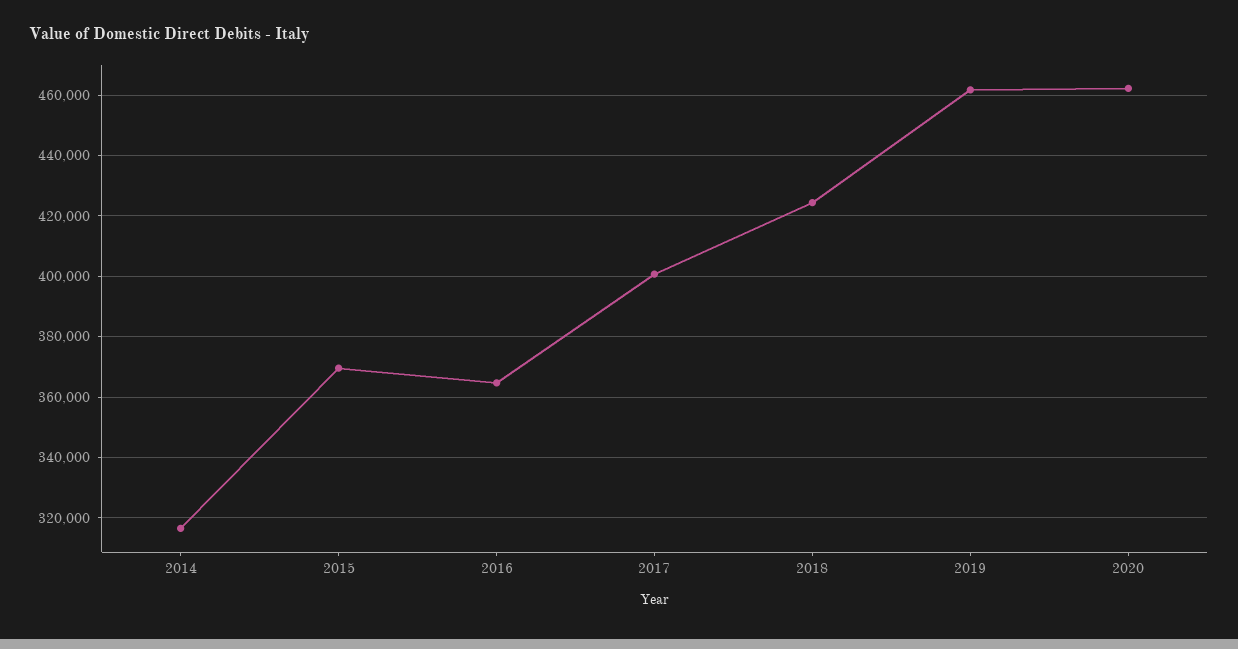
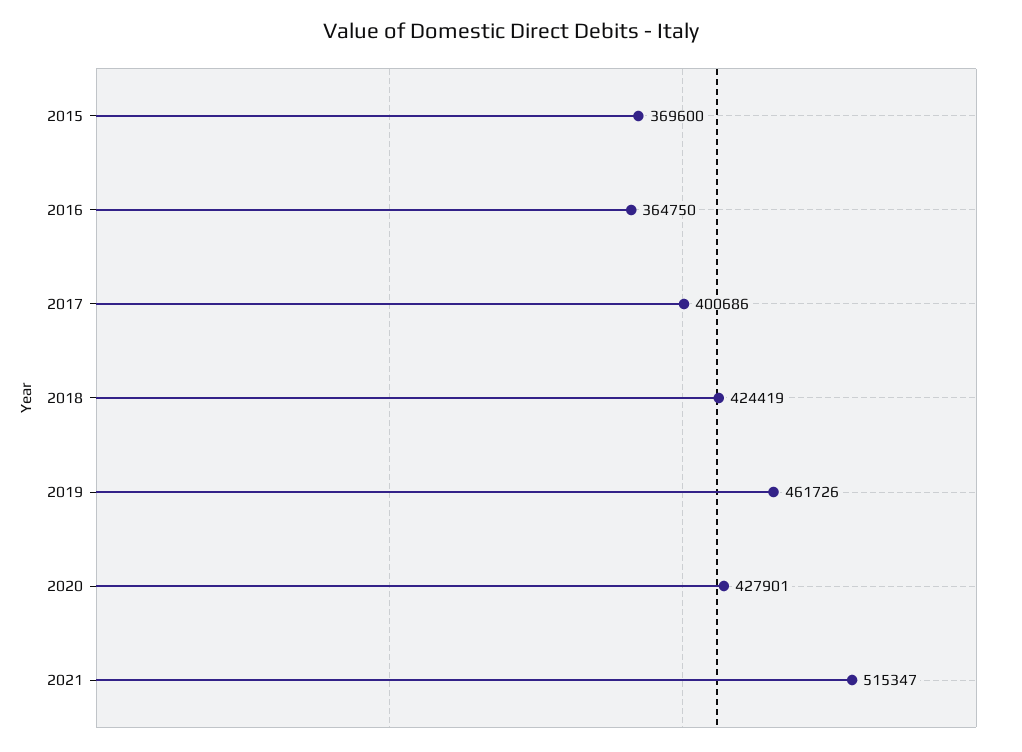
2014: 316000 -> none
2020: 462000 -> 427901
2021: none -> 515347

